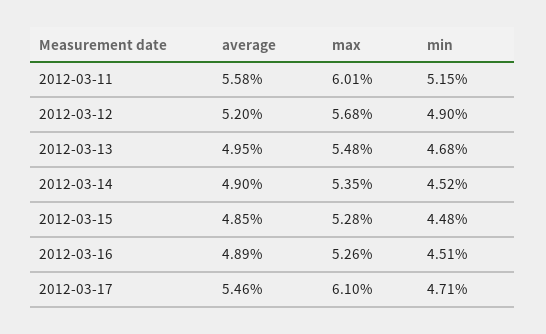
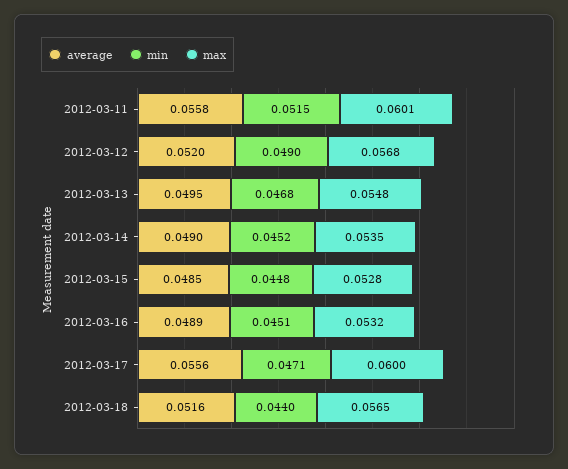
max, 2012-03-16: 0.0526 -> 0.0532
average, 2012-03-17: 0.0546 -> 0.0556
max, 2012-03-17: 0.061 -> 0.06
average, 2012-03-18: none -> 0.0516
min, 2012-03-18: none -> 0.044
max, 2012-03-18: none -> 0.0565

